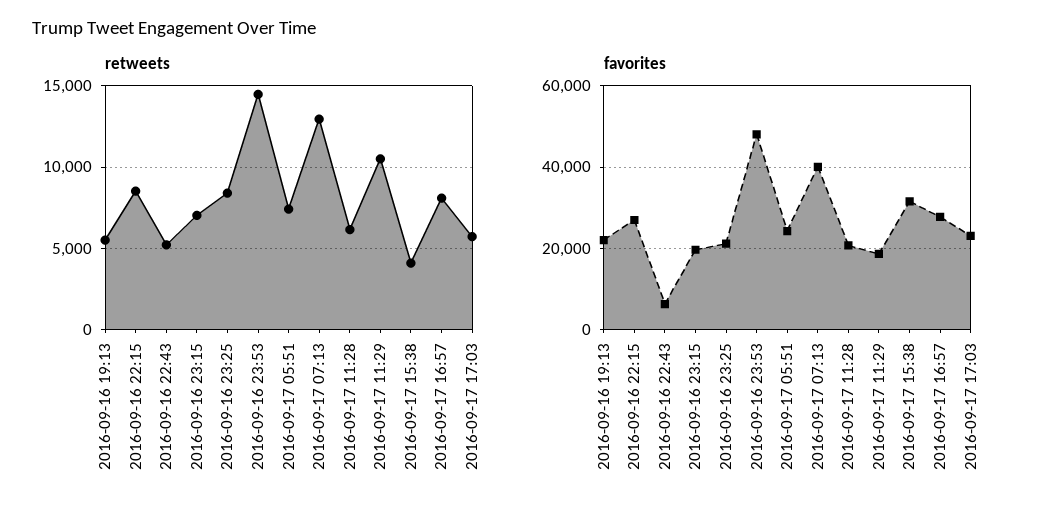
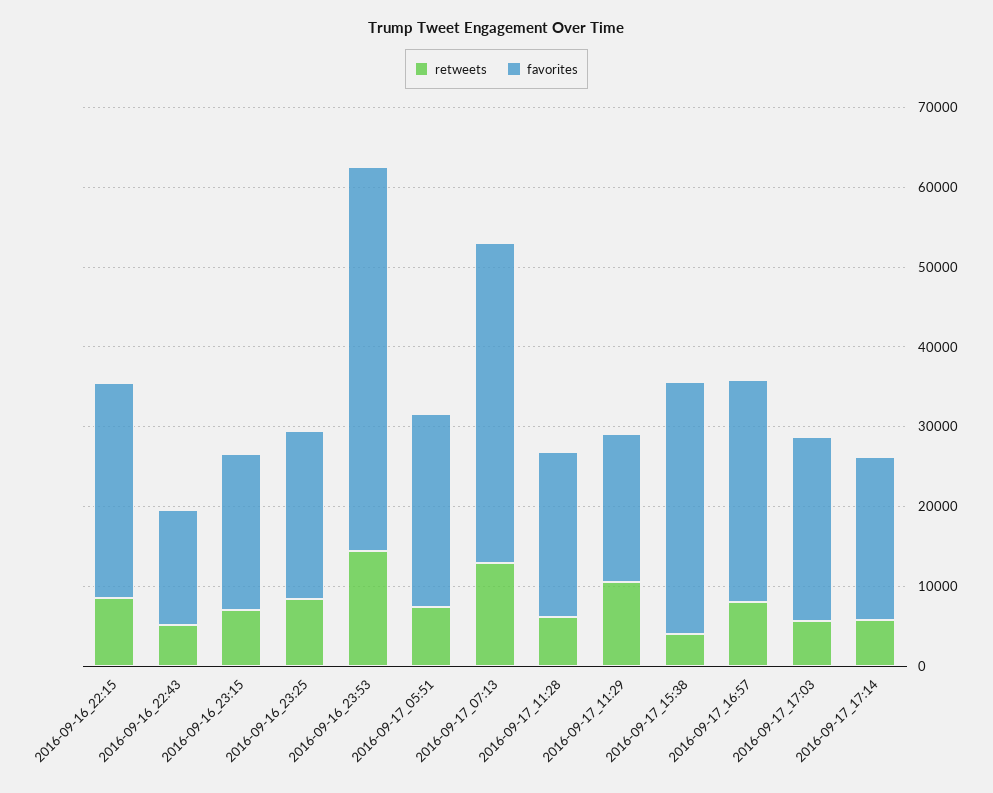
retweets, 2016-09-16 19:13: 5500 -> none
favorites, 2016-09-16 19:13: 22000 -> none
favorites, 2016-09-16 22:43: 6000 -> 14000
retweets, 2016-09-17_17:14: none -> 6000
favorites, 2016-09-17_17:14: none -> 20000

